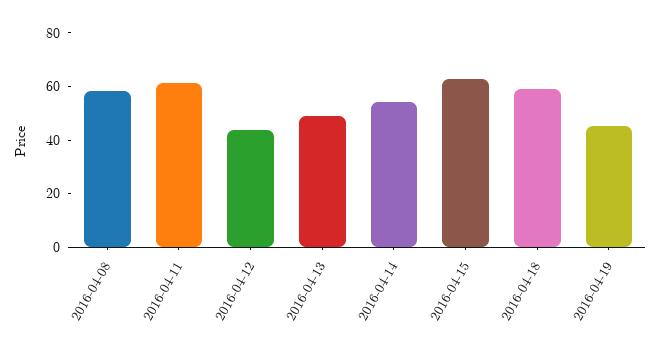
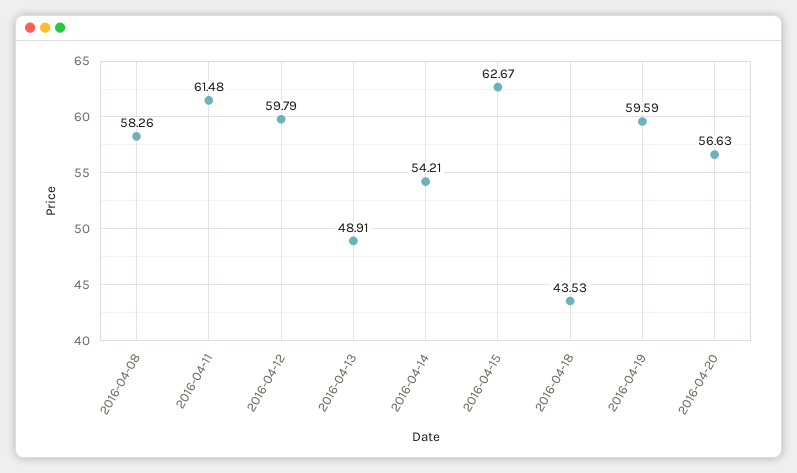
2016-04-12: 45 -> 59.79
2016-04-18: 60 -> 43.53
2016-04-19: 45 -> 59.59
2016-04-20: none -> 56.63

